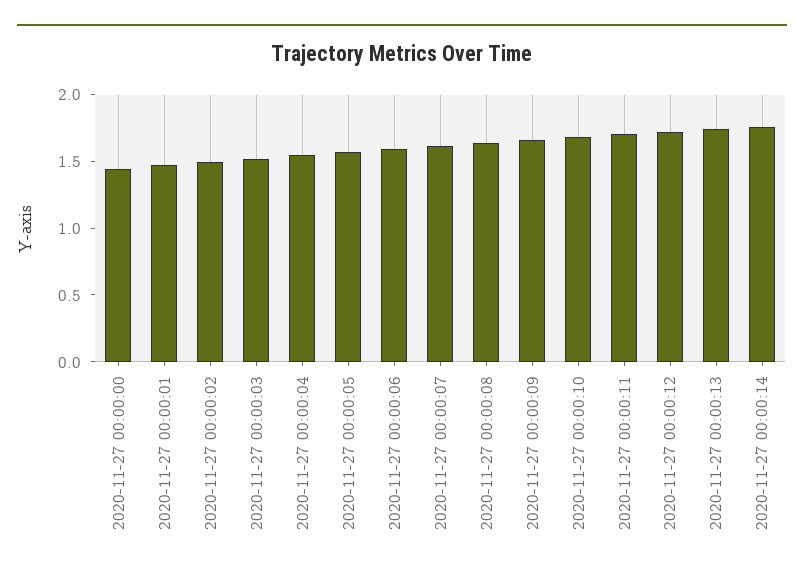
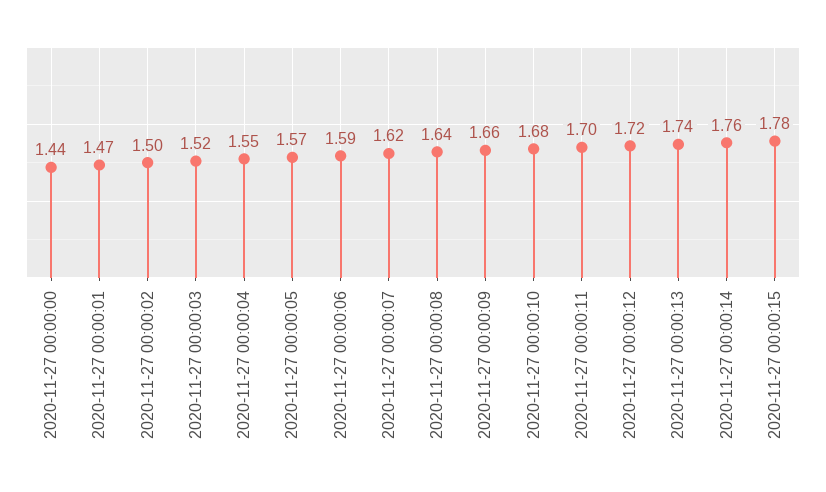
2020-11-27 00:00:15: none -> 1.78

